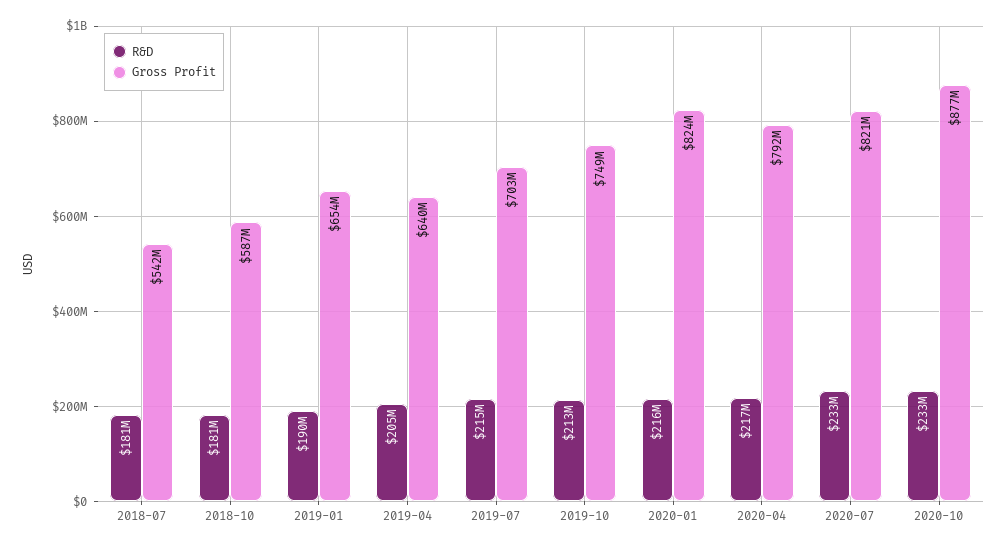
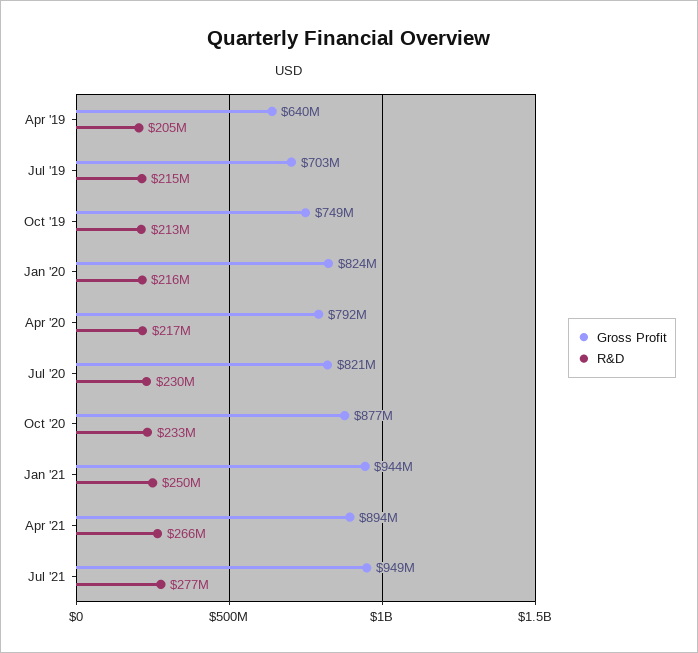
R&D, 2018-07: 181000000 -> none
Gross Profit, 2018-07: 542000000 -> none
R&D, 2018-10: 181000000 -> none
Gross Profit, 2018-10: 587000000 -> none
R&D, 2019-01: 190000000 -> none
Gross Profit, 2019-01: 654000000 -> none
R&D, 2020-07: 233000000 -> 230000000
Gross Profit, Jan '21: none -> 944000000
R&D, Jan '21: none -> 250000000
Gross Profit, Apr '21: none -> 894000000
R&D, Apr '21: none -> 266000000
Gross Profit, Jul '21: none -> 949000000
R&D, Jul '21: none -> 277000000

